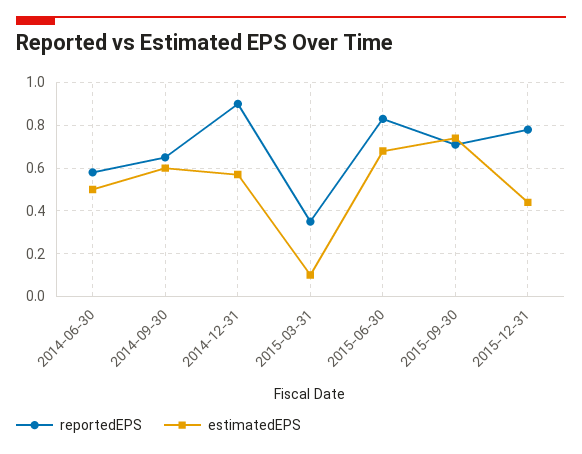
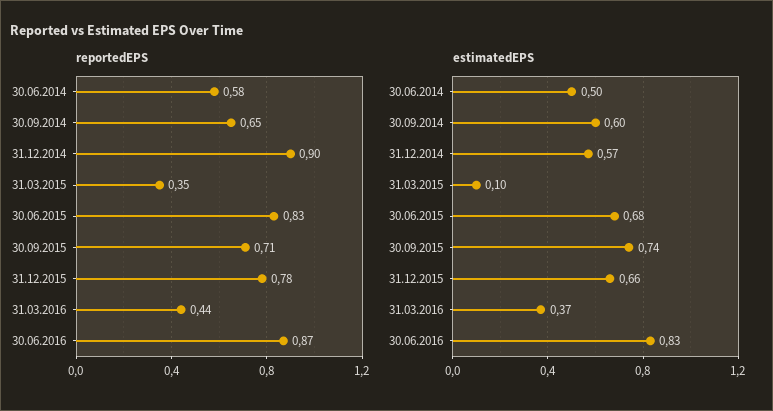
estimatedEPS, 2015-12-31: 0.45 -> 0.66
reportedEPS, 31.03.2016: none -> 0.44
reportedEPS, 30.06.2016: none -> 0.87
estimatedEPS, 31.03.2016: none -> 0.37
estimatedEPS, 30.06.2016: none -> 0.83

